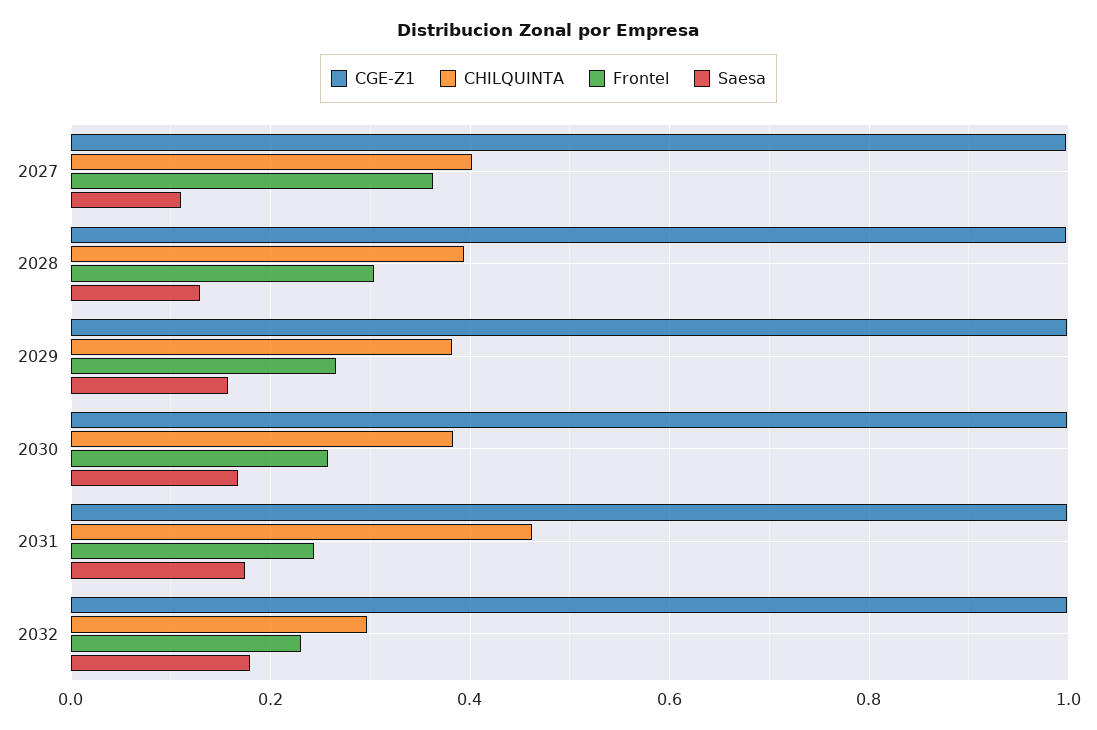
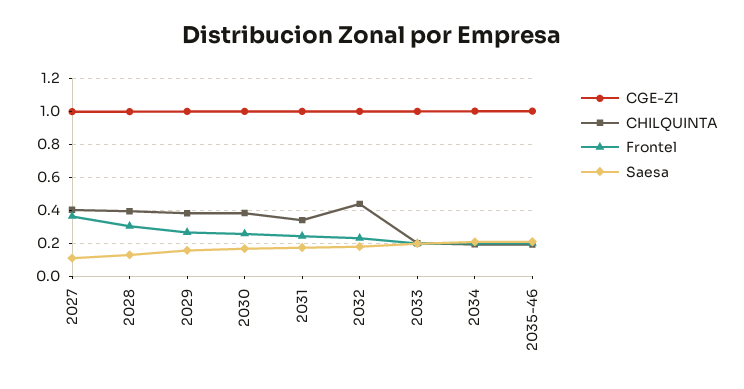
CHILQUINTA, 2031: 0.46 -> 0.35
CHILQUINTA, 2032: 0.3 -> 0.45
CGE-Z1, 2033: none -> 1
CHILQUINTA, 2033: none -> 0.2
Frontel, 2033: none -> 0.2
Saesa, 2033: none -> 0.2
CGE-Z1, 2034: none -> 1
CHILQUINTA, 2034: none -> 0.2
Frontel, 2034: none -> 0.2
Saesa, 2034: none -> 0.2
CGE-Z1, 2035-46: none -> 1
CHILQUINTA, 2035-46: none -> 0.2
Frontel, 2035-46: none -> 0.2
Saesa, 2035-46: none -> 0.2

